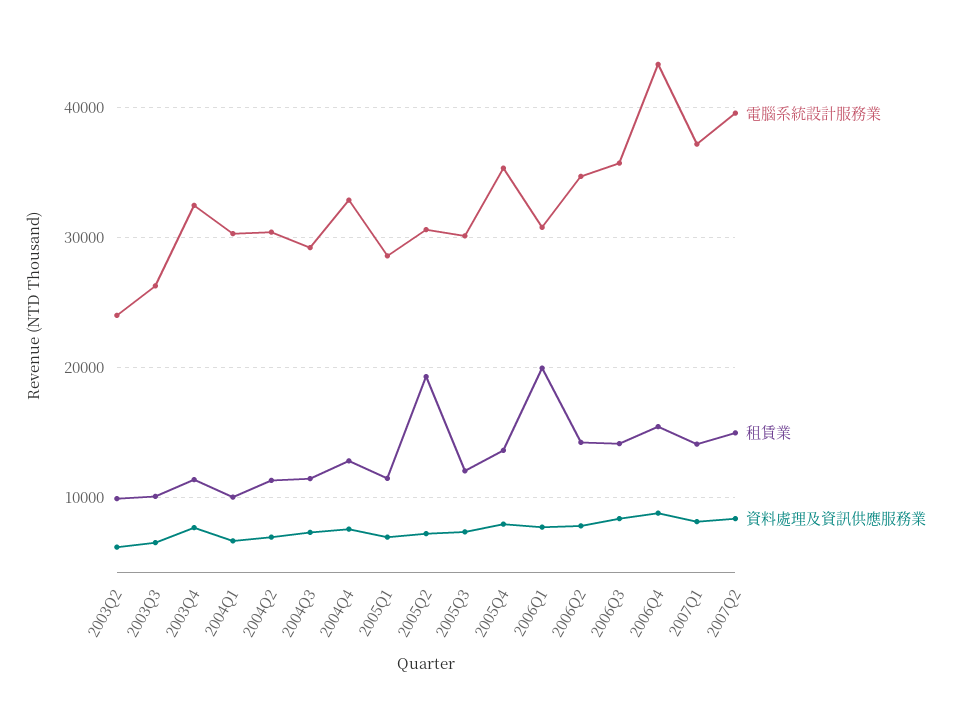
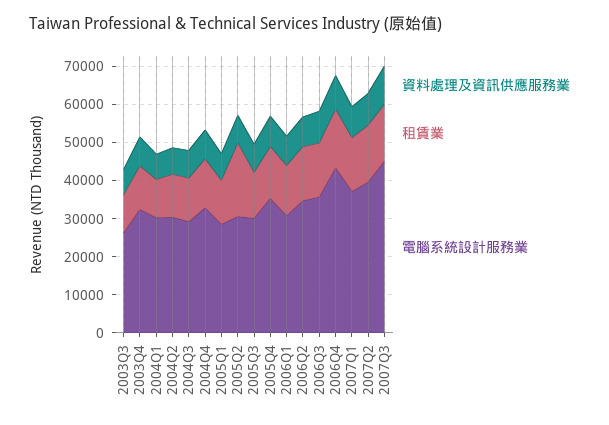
電腦系統設計服務業, 2003Q2: 24000 -> none
租賃業, 2003Q2: 10000 -> none
資料處理及資訊供應服務業, 2003Q2: 6000 -> none
租賃業, 2006Q1: 20000 -> 12500
資料處理及資訊供應服務業, 2007Q3: none -> 10000
租賃業, 2007Q3: none -> 15000
電腦系統設計服務業, 2007Q3: none -> 45000

